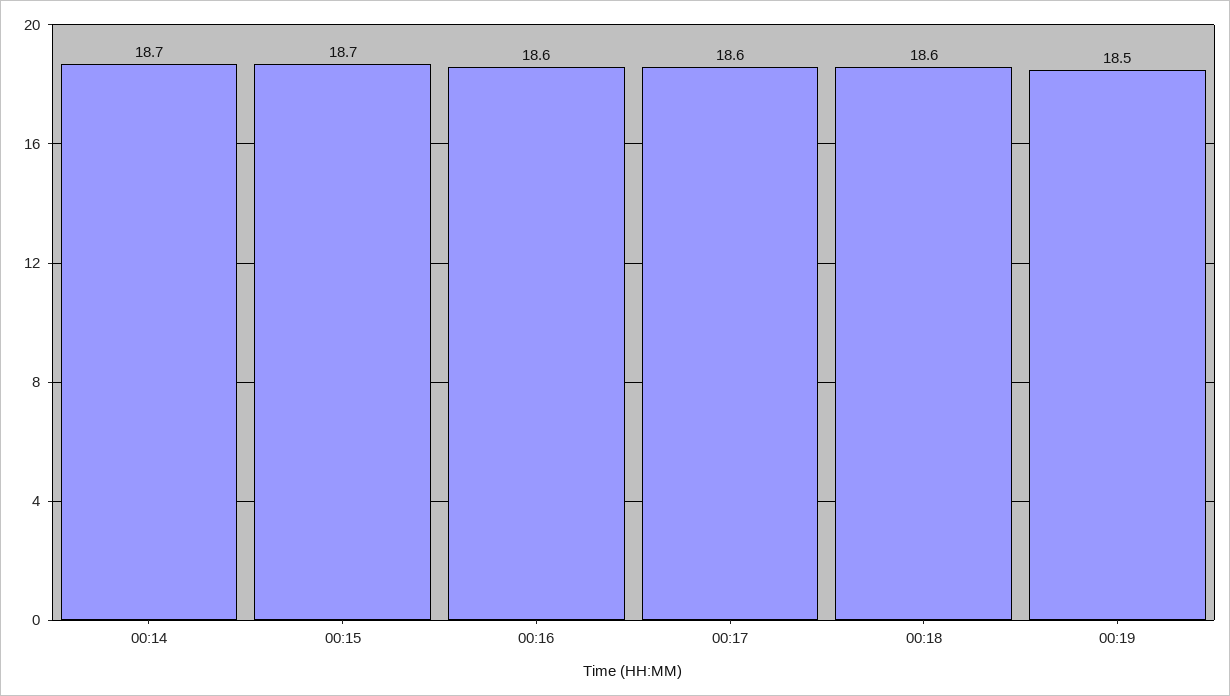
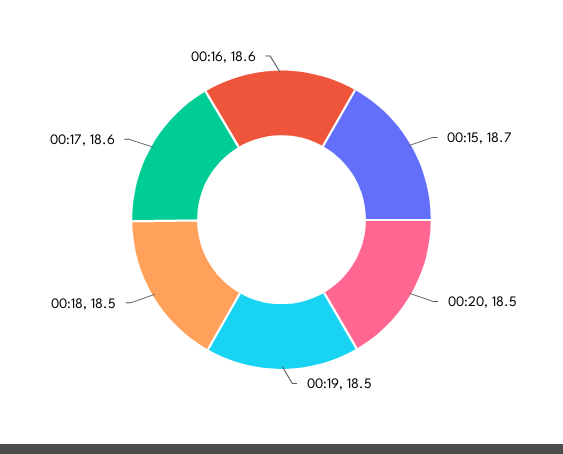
00:14: 18.7 -> none
00:18: 18.6 -> 18.5
00:20: none -> 18.5

